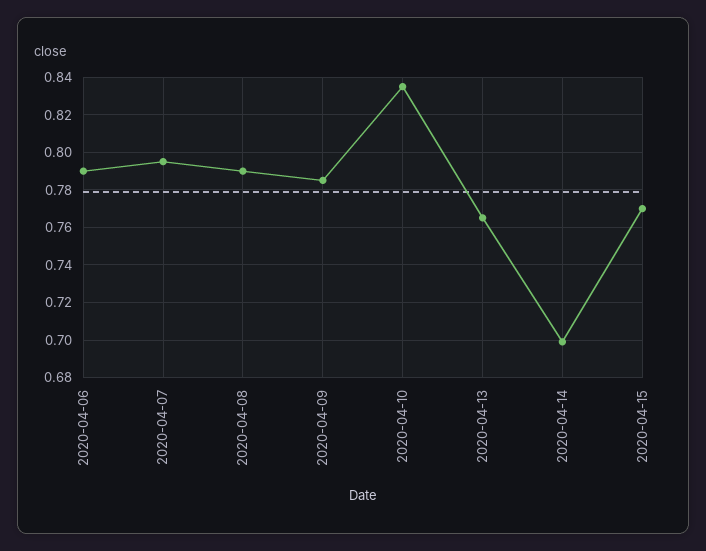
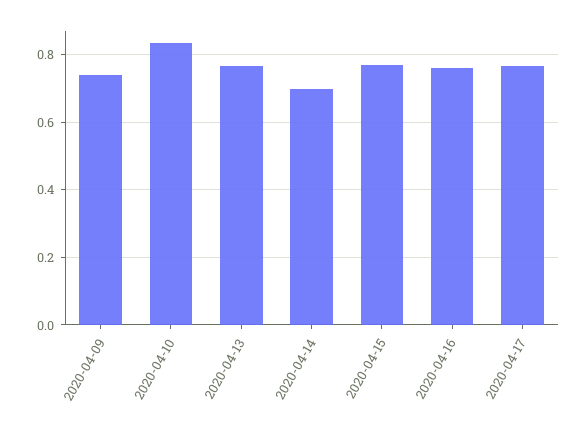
2020-04-06: 0.79 -> none
2020-04-07: 0.795 -> none
2020-04-08: 0.79 -> none
2020-04-09: 0.785 -> 0.74
2020-04-16: none -> 0.76
2020-04-17: none -> 0.76

